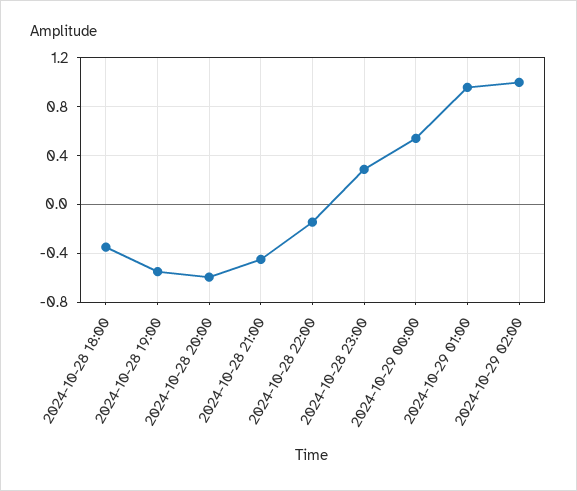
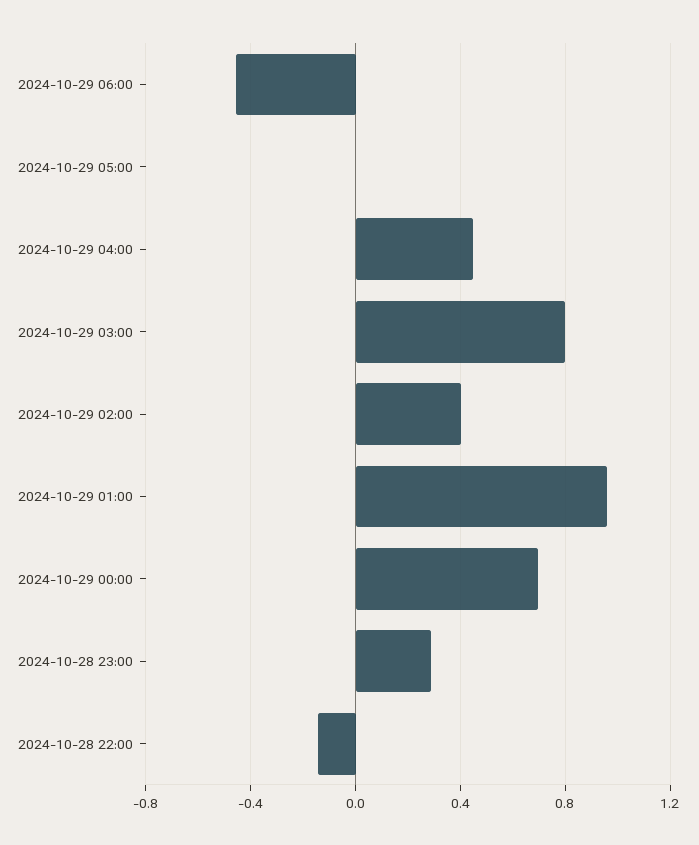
2024-10-28 18:00: -0.35 -> none
2024-10-28 19:00: -0.55 -> none
2024-10-28 20:00: -0.6 -> none
2024-10-28 21:00: -0.45 -> none
2024-10-29 00:00: 0.55 -> 0.7
2024-10-29 02:00: 1 -> 0.4
2024-10-29 06:00: none -> -0.45
2024-10-29 05:00: none -> 0
2024-10-29 04:00: none -> 0.45
2024-10-29 03:00: none -> 0.8

